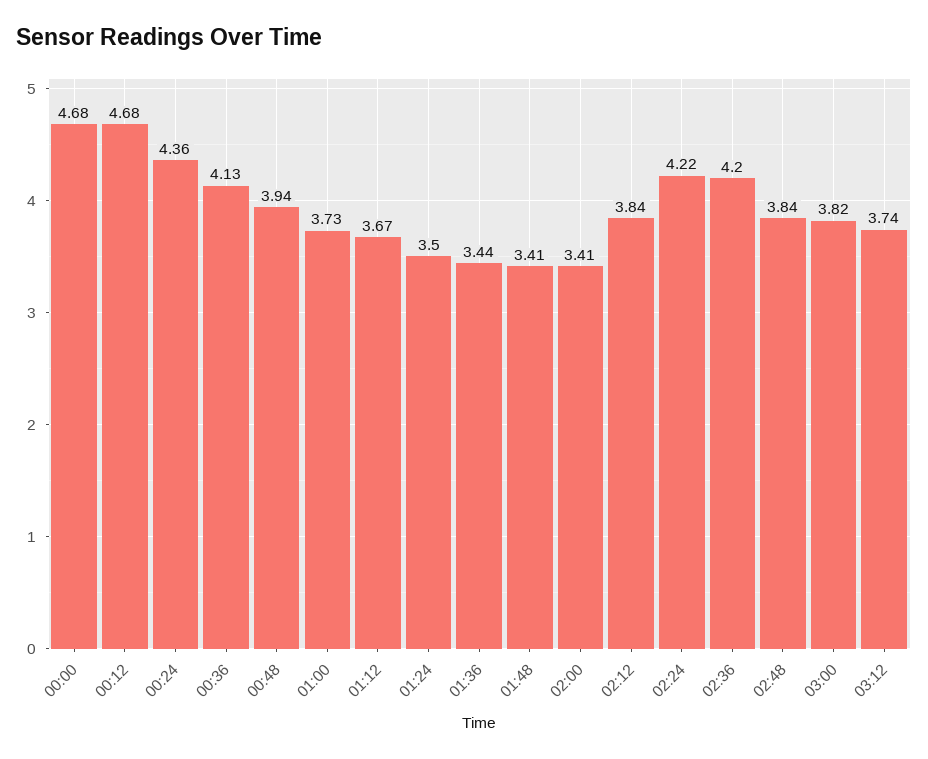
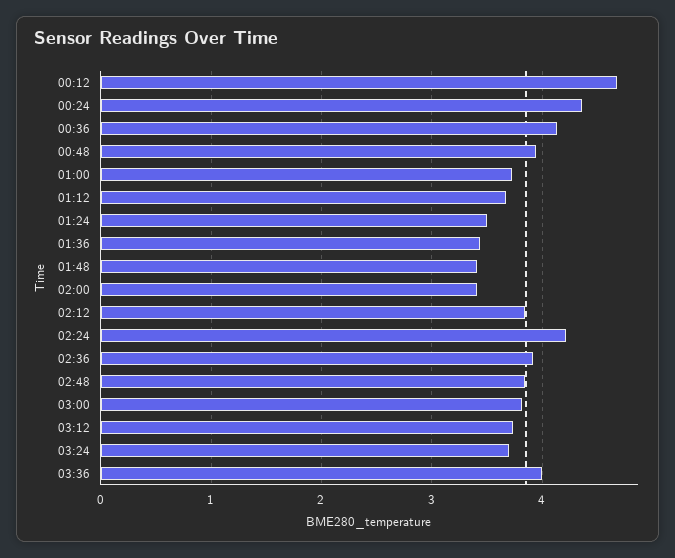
00:00: 4.68 -> none
02:36: 4.2 -> 3.9
03:24: none -> 3.7
03:36: none -> 4

